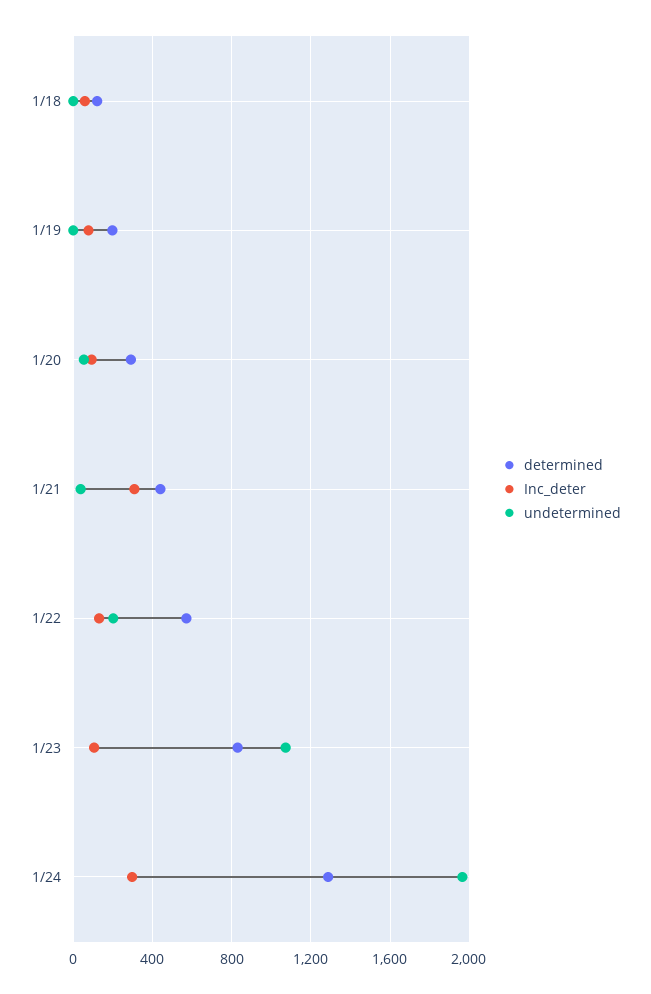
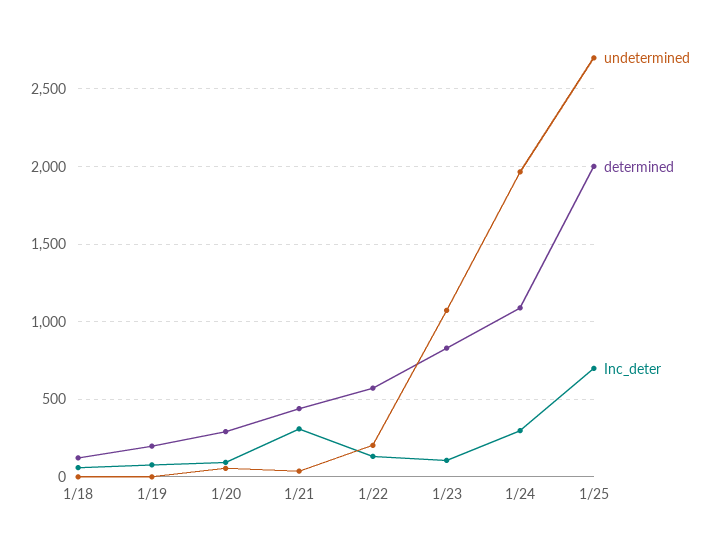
determined, 1/24: 1300 -> 1100
undetermined, 1/25: none -> 2700
determined, 1/25: none -> 2000
Inc_deter, 1/25: none -> 700

